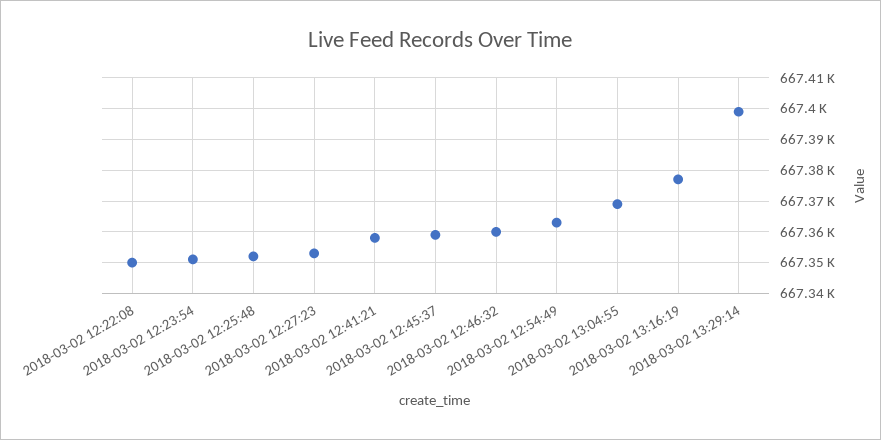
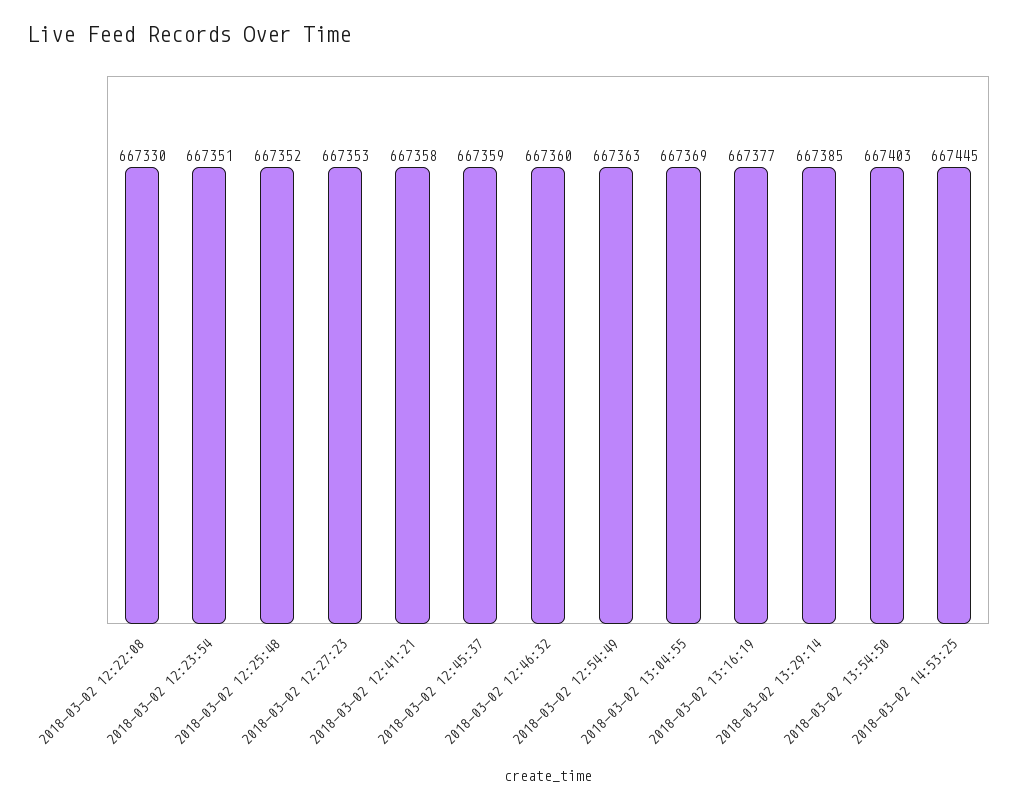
2018-03-02 12:22:08: 667350 -> 667330
2018-03-02 13:29:14: 667400 -> 667385
2018-03-02 13:54:50: none -> 667403
2018-03-02 14:53:25: none -> 667445

